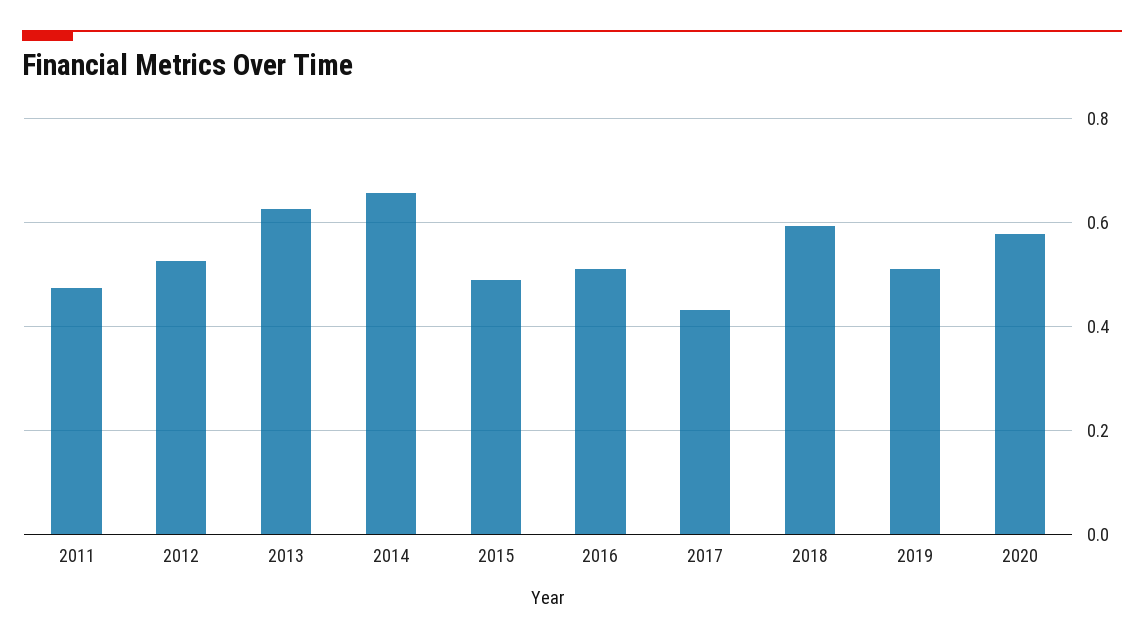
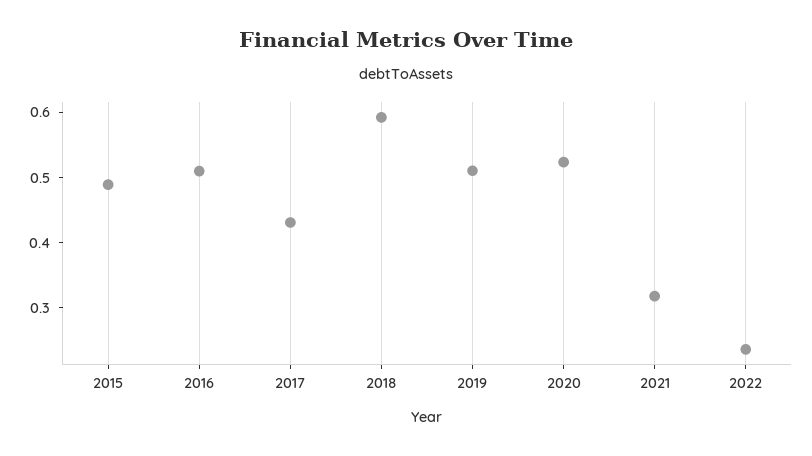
2011: 0.48 -> none
2012: 0.52 -> none
2013: 0.62 -> none
2014: 0.66 -> none
2020: 0.58 -> 0.52
2021: none -> 0.32
2022: none -> 0.24

